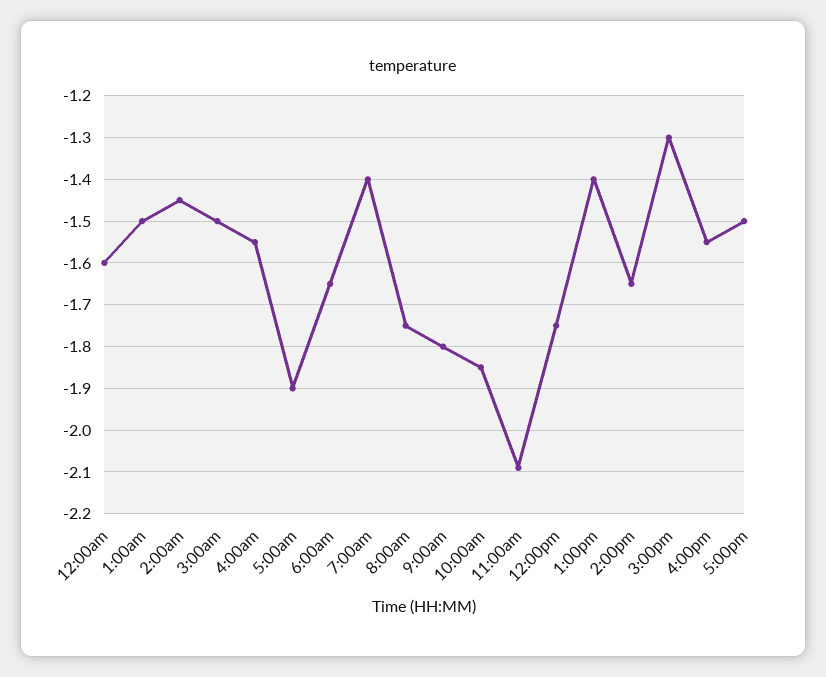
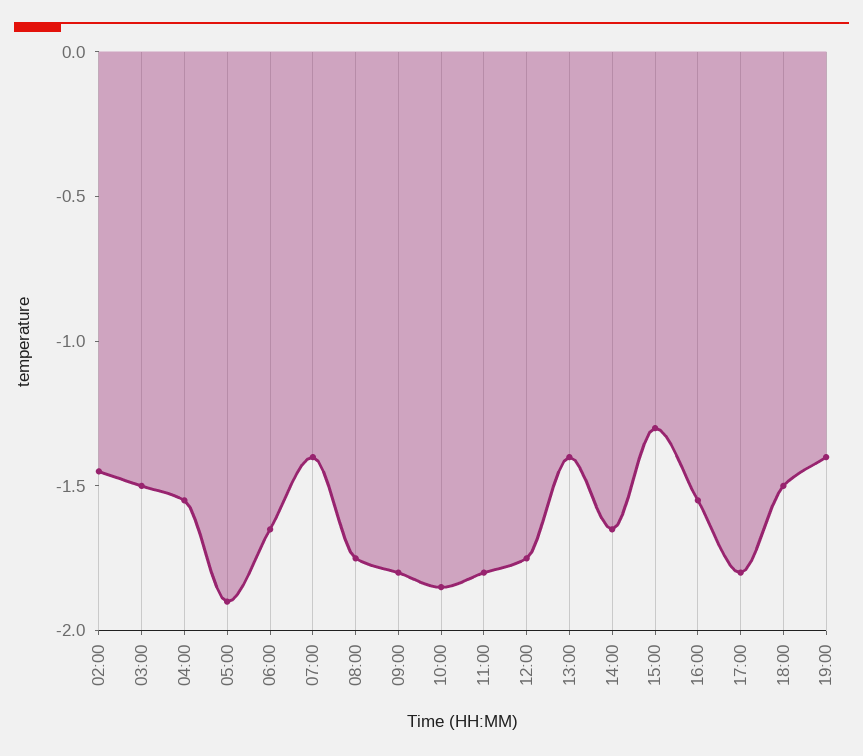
12:00am: -1.6 -> none
1:00am: -1.5 -> none
11:00am: -2.1 -> -1.8
5:00pm: -1.5 -> -1.8
18:00: none -> -1.5
19:00: none -> -1.4

